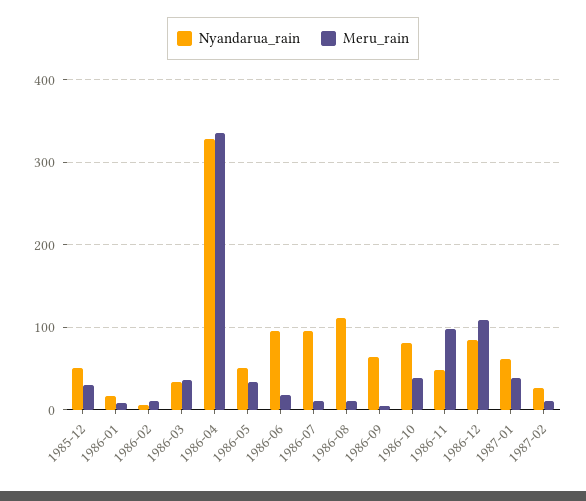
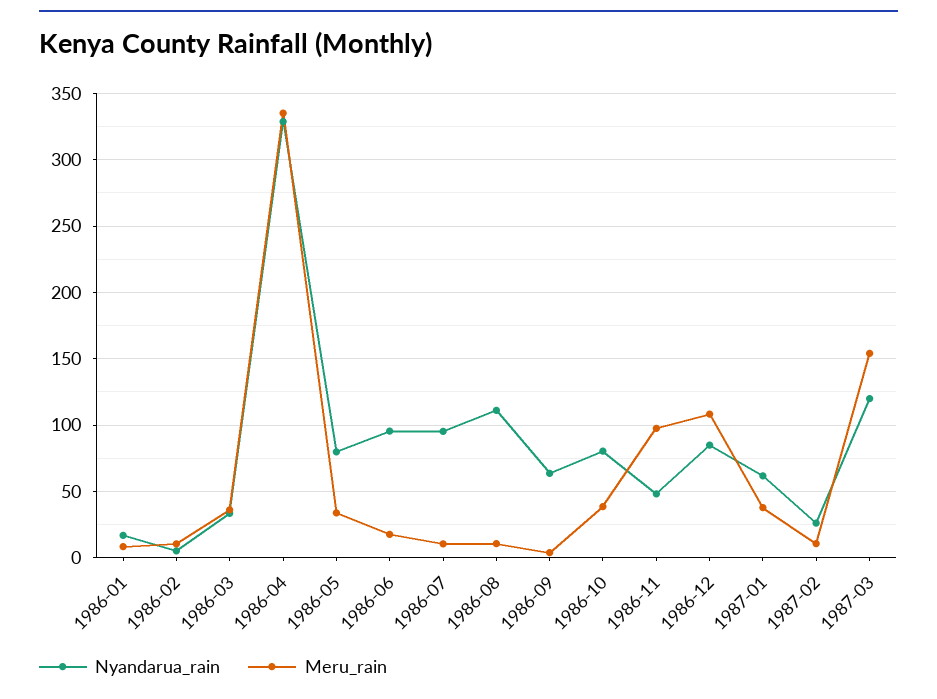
Nyandarua_rain, 1985-12: 50 -> none
Meru_rain, 1985-12: 30 -> none
Nyandarua_rain, 1986-05: 50 -> 80
Nyandarua_rain, 1987-03: none -> 120
Meru_rain, 1987-03: none -> 155

